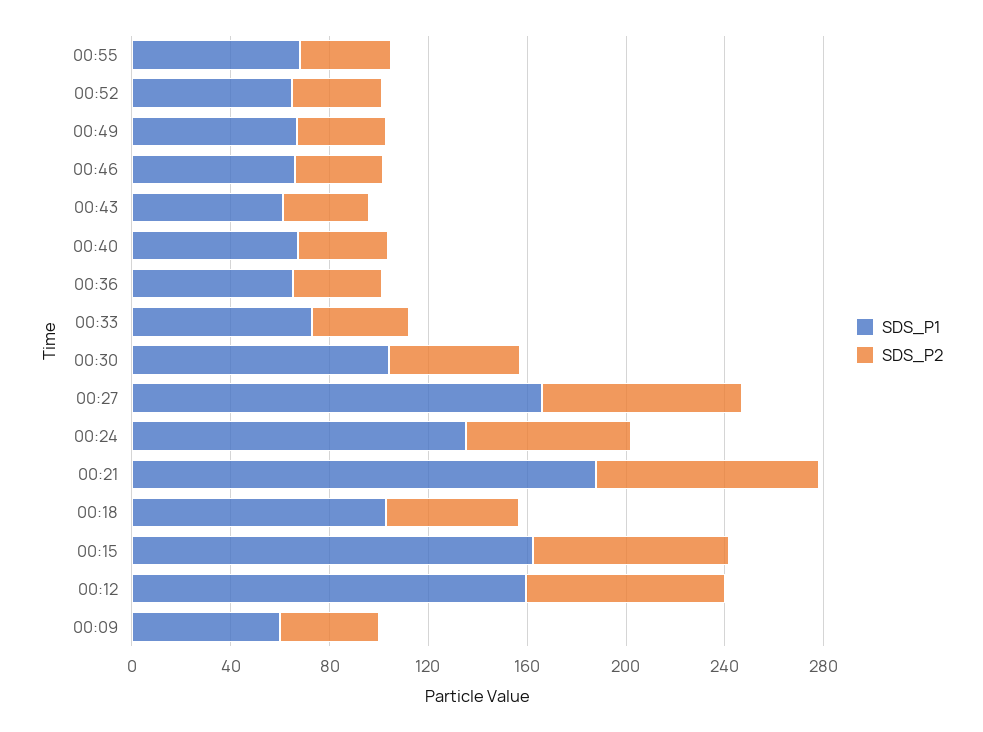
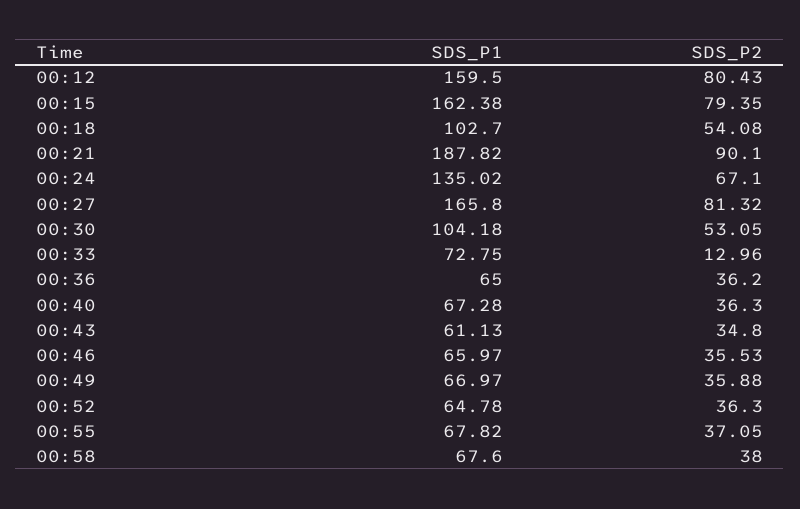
SDS_P2, 00:33: 40 -> 12.96
SDS_P1, 00:09: 60 -> none
SDS_P2, 00:09: 40 -> none
SDS_P1, 00:58: none -> 67.6
SDS_P2, 00:58: none -> 38

